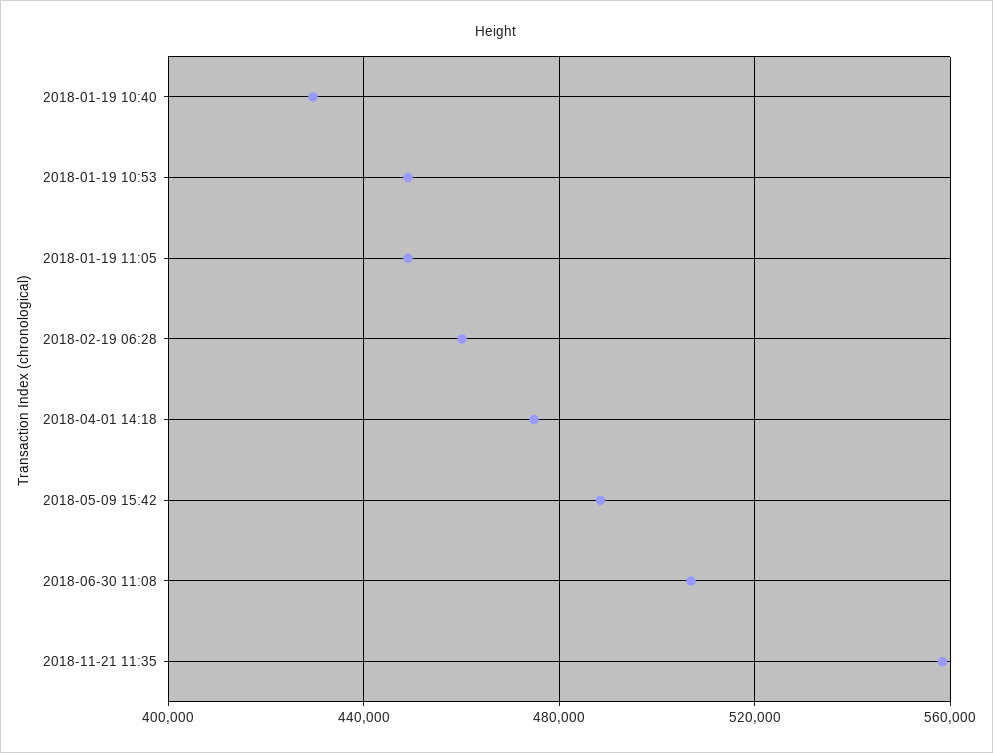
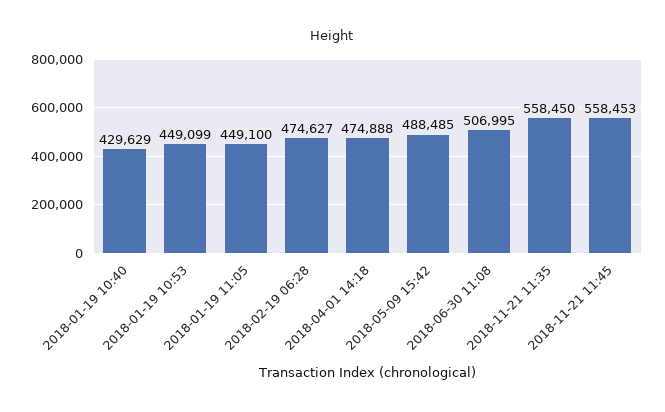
2018-02-19 06:28: 460000 -> 474627
2018-11-21 11:45: none -> 558453

